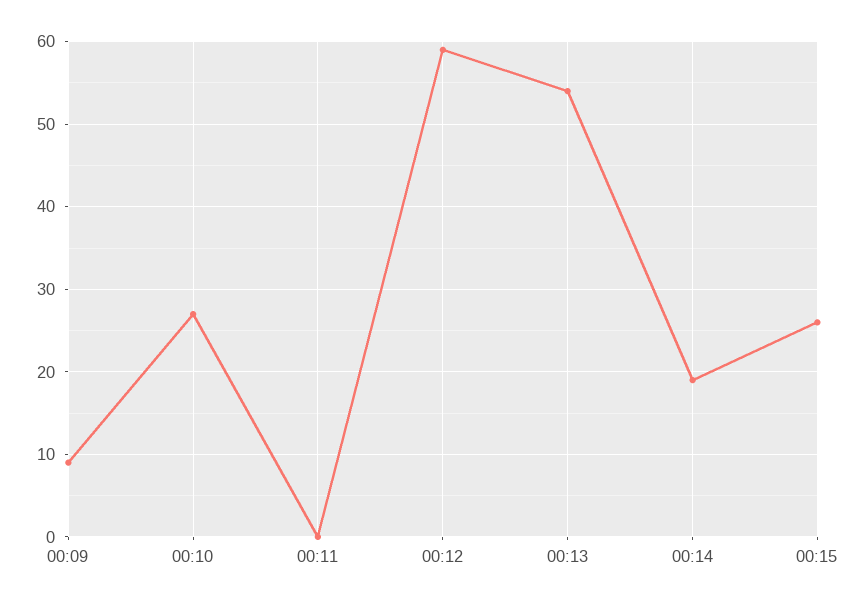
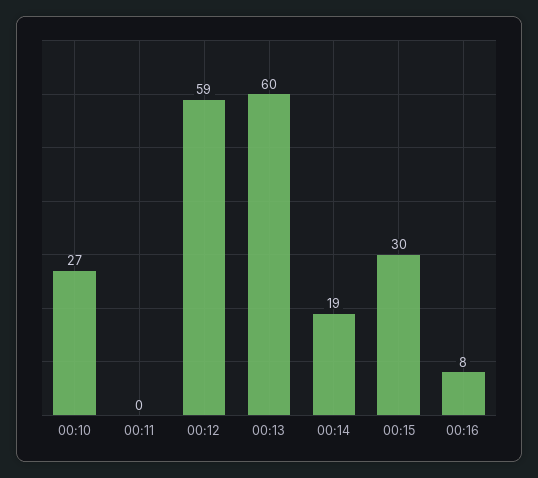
00:09: 9 -> none
00:13: 54 -> 60
00:15: 26 -> 30
00:16: none -> 8

